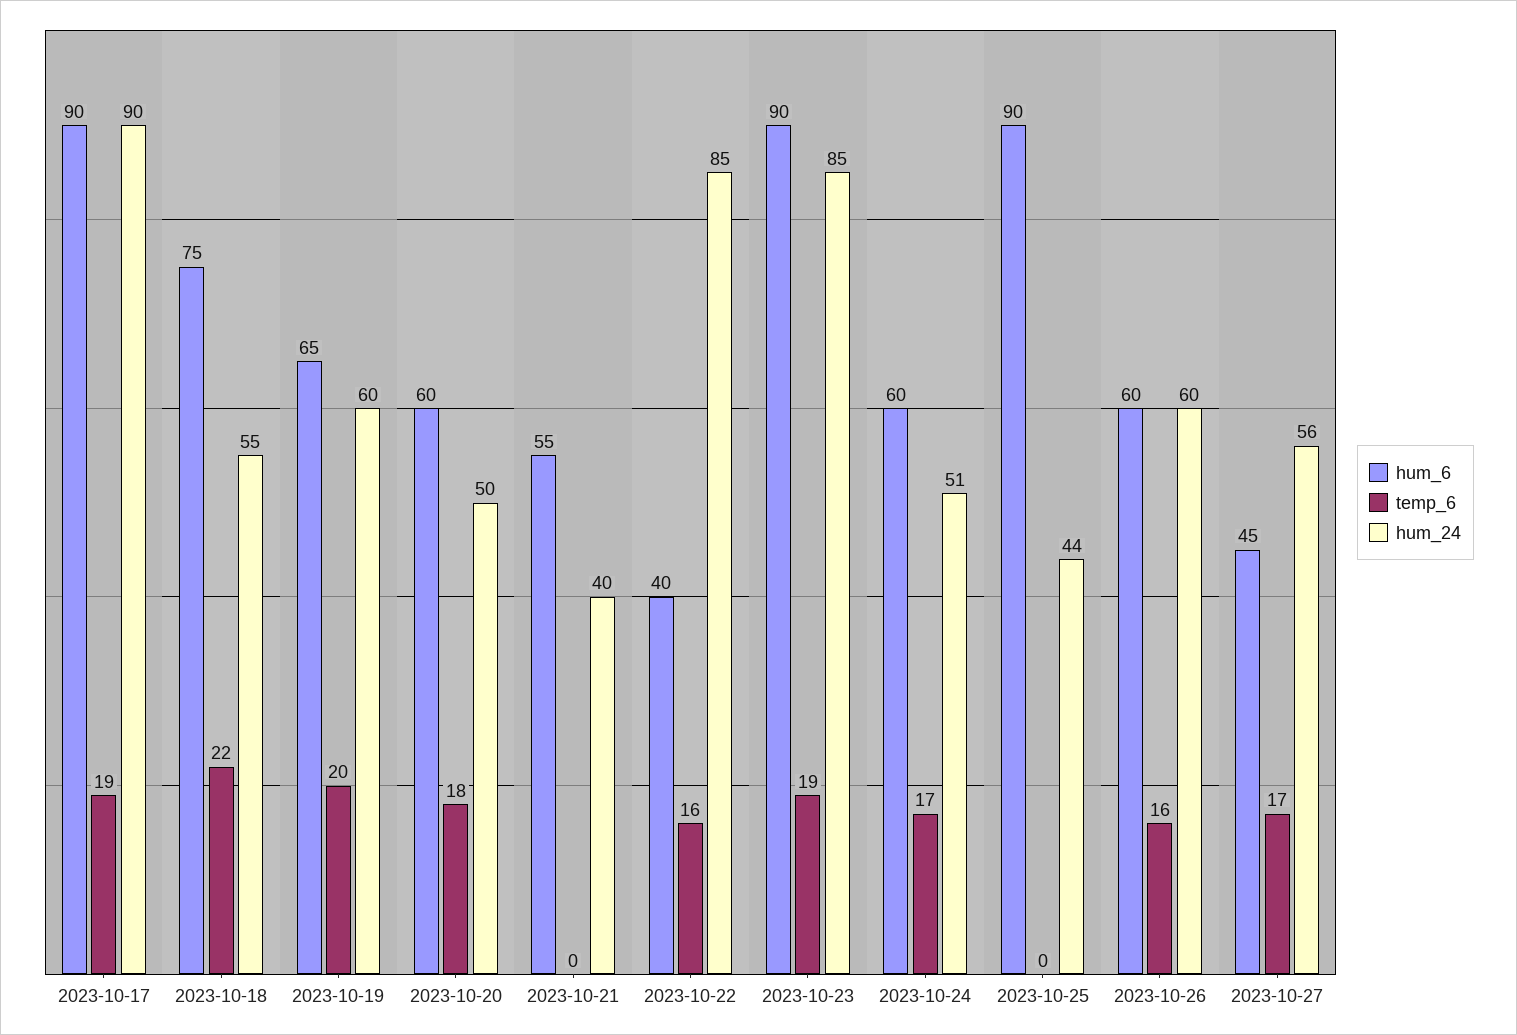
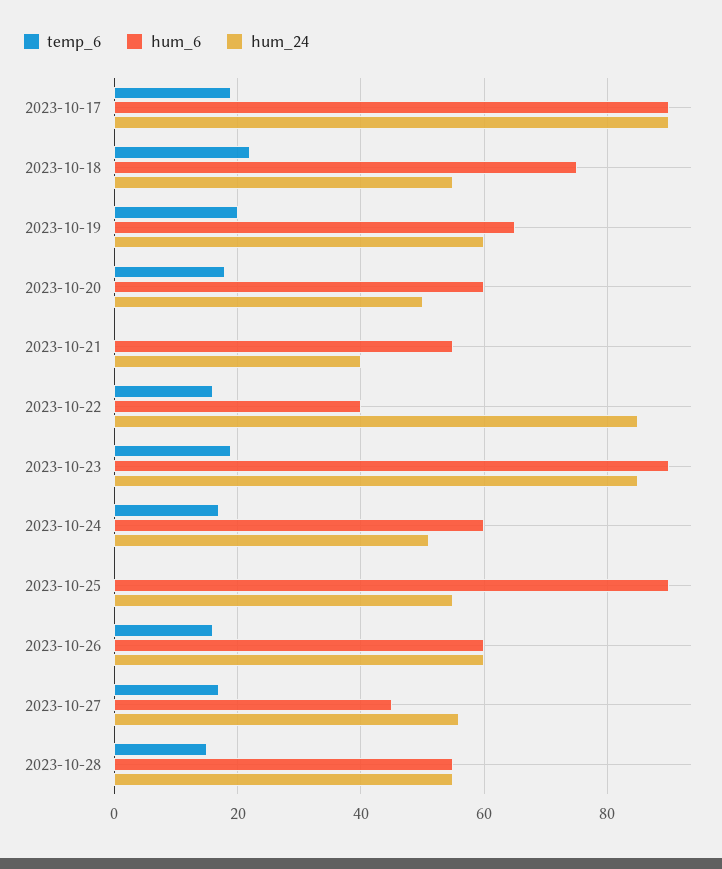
hum_24, 2023-10-25: 44 -> 55
temp_6, 2023-10-28: none -> 15
hum_6, 2023-10-28: none -> 55
hum_24, 2023-10-28: none -> 55

